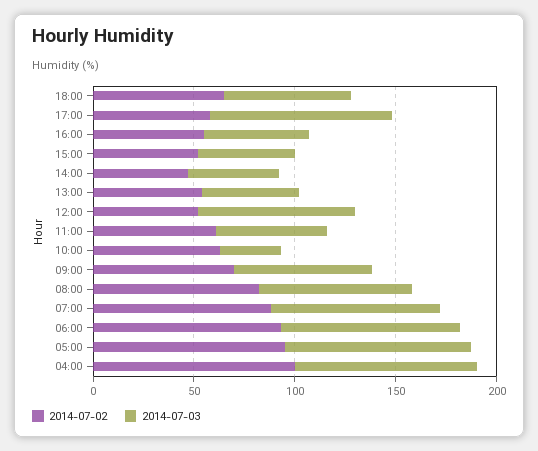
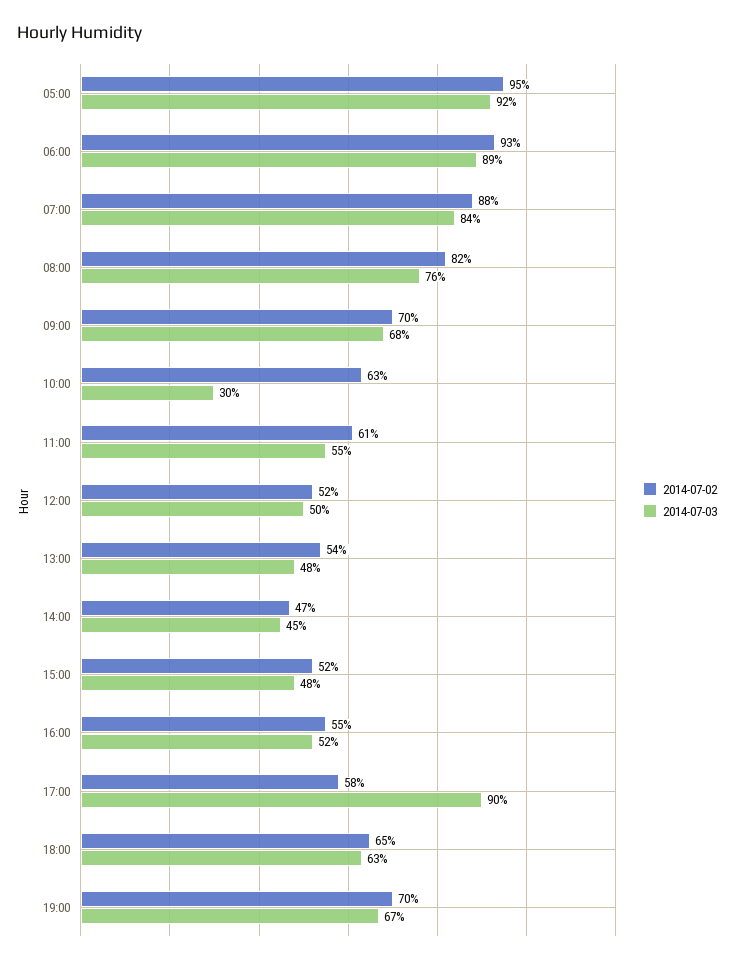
2014-07-03, 12:00: 80 -> 50
2014-07-02, 04:00: 100 -> none
2014-07-03, 04:00: 90 -> none
2014-07-02, 19:00: none -> 70
2014-07-03, 19:00: none -> 67

